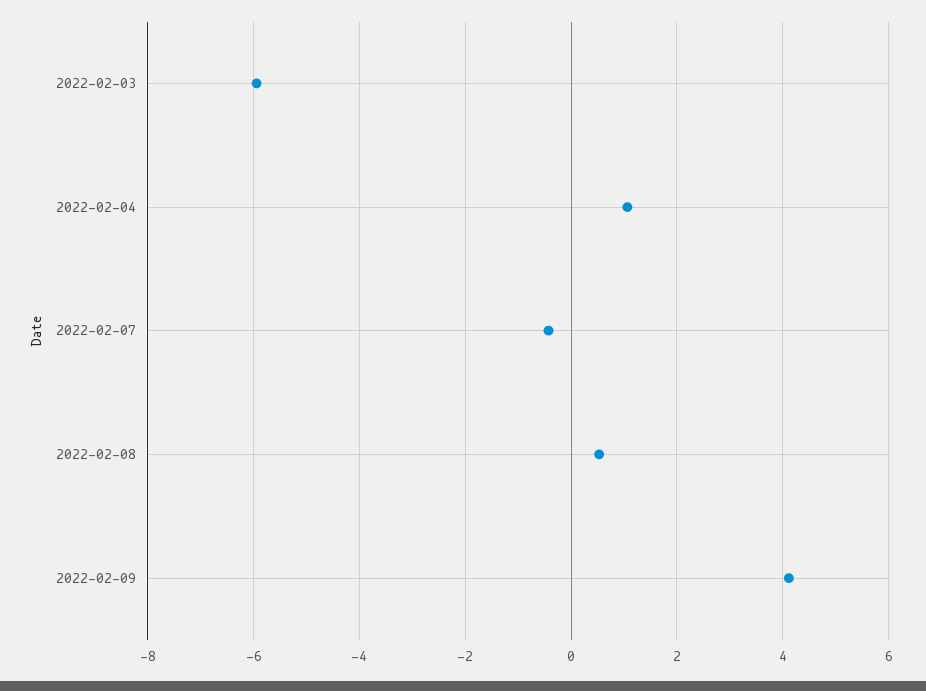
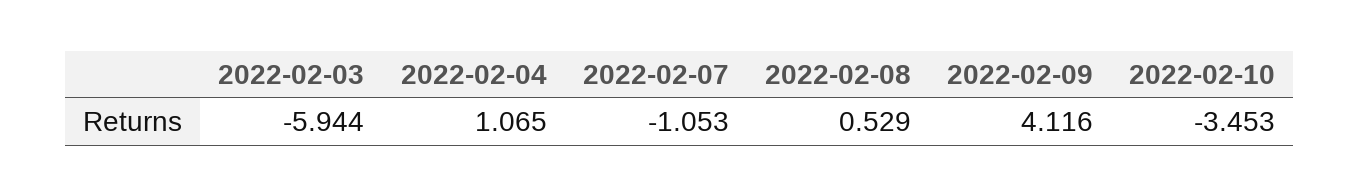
2022-02-07: -0.4 -> -1.053
2022-02-10: none -> -3.453

